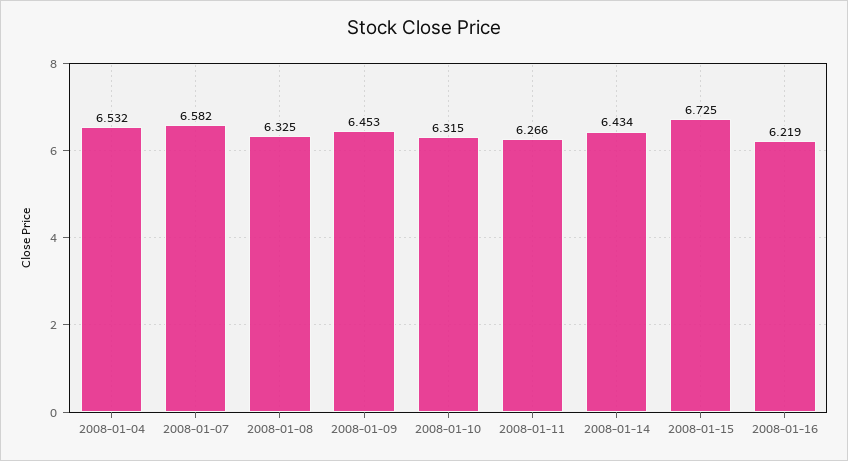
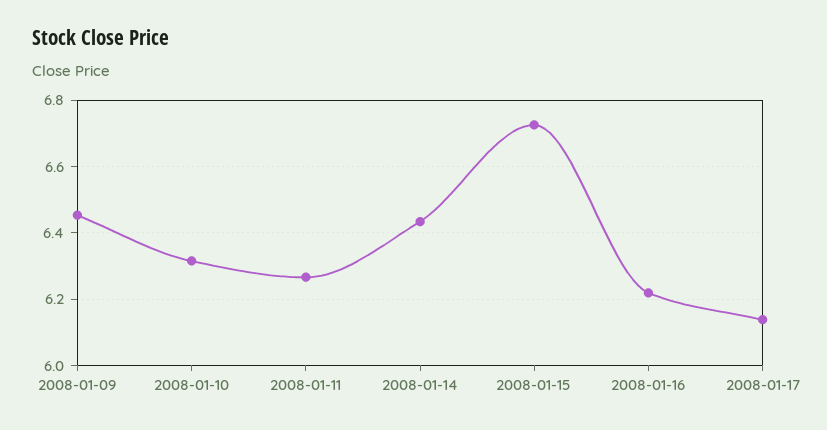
2008-01-04: 6.532 -> none
2008-01-07: 6.582 -> none
2008-01-08: 6.325 -> none
2008-01-17: none -> 6.14

